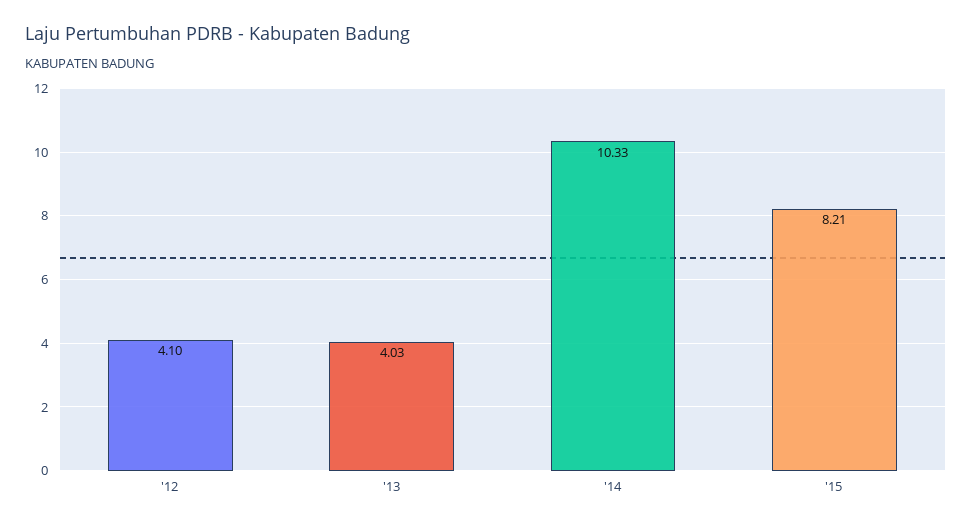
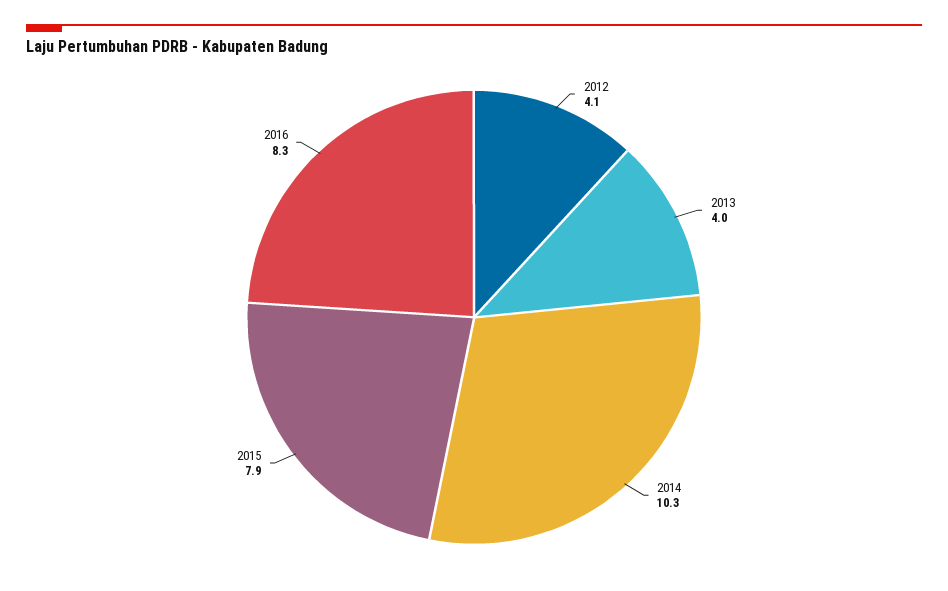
'15: 8.21 -> 7.9
2016: none -> 8.3

